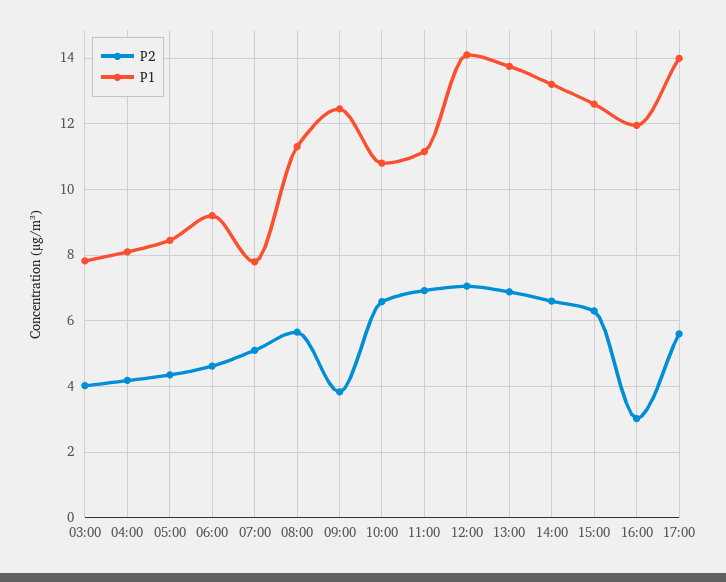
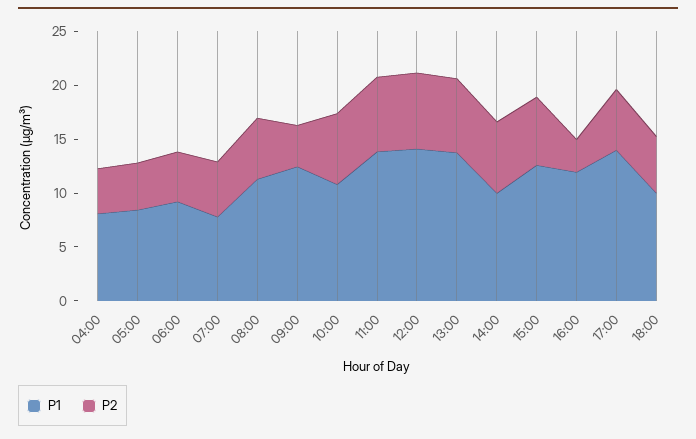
P2, 03:00: 4 -> none
P1, 03:00: 7.8 -> none
P1, 11:00: 11.2 -> 14
P1, 14:00: 13.2 -> 10
P1, 18:00: none -> 10
P2, 18:00: none -> 5

